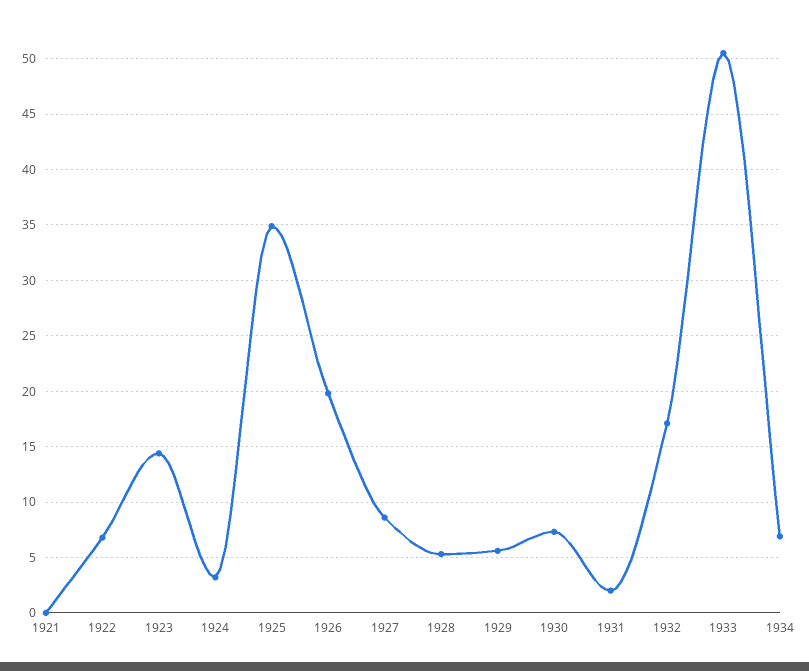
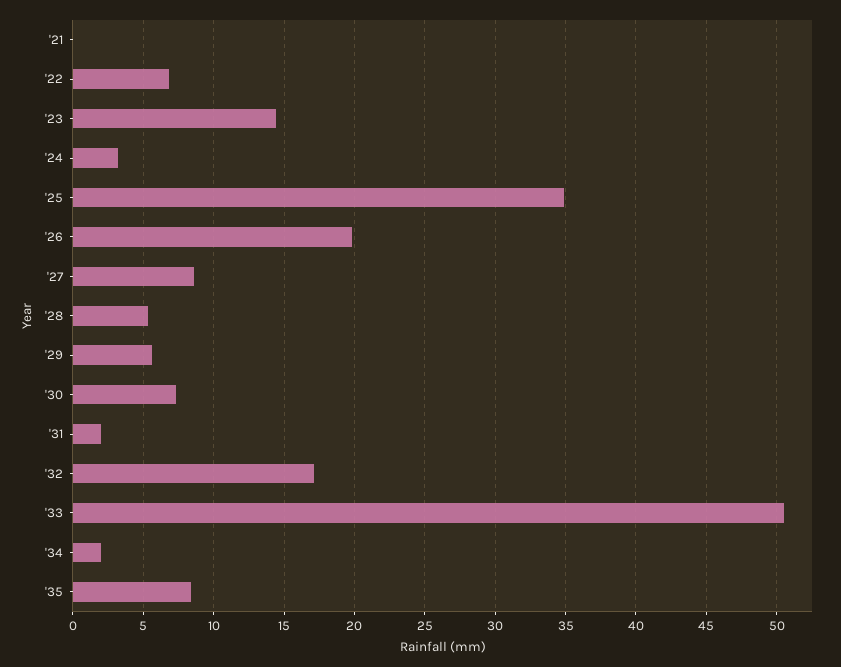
1934: 7 -> 2
'35: none -> 8.5

